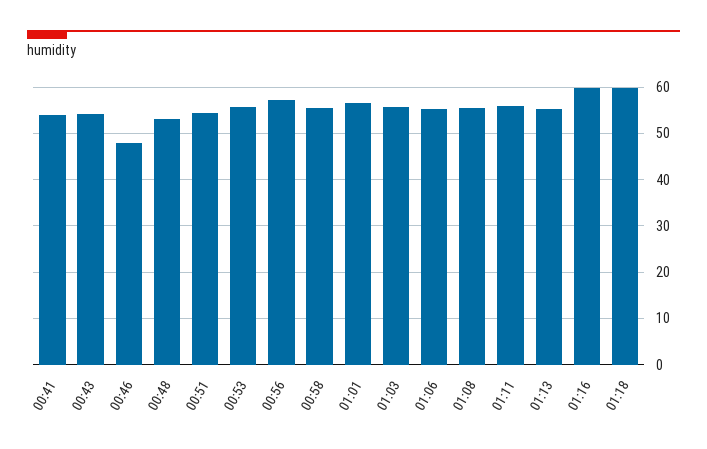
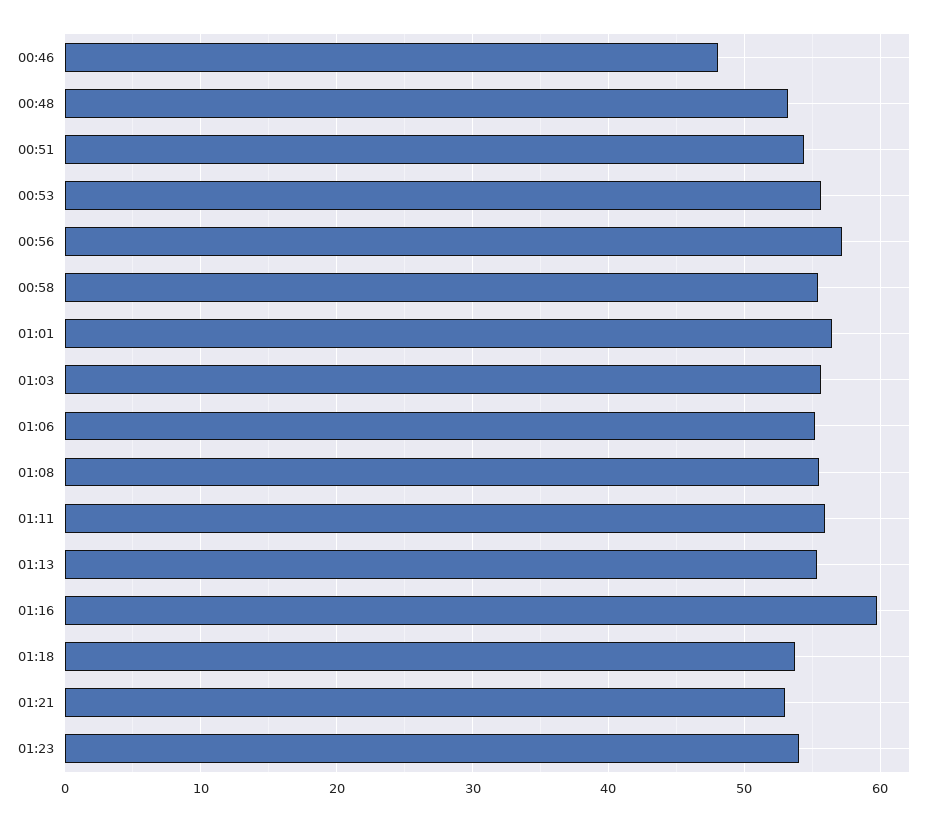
00:41: 54 -> none
00:43: 54 -> none
01:18: 60 -> 54
01:21: none -> 53
01:23: none -> 54

